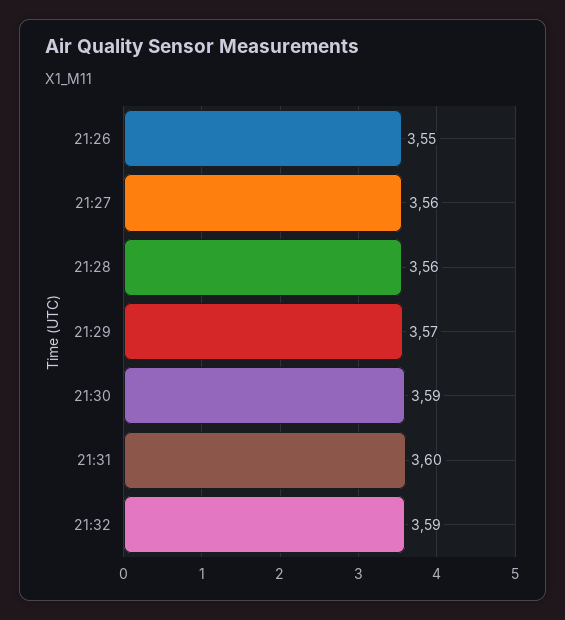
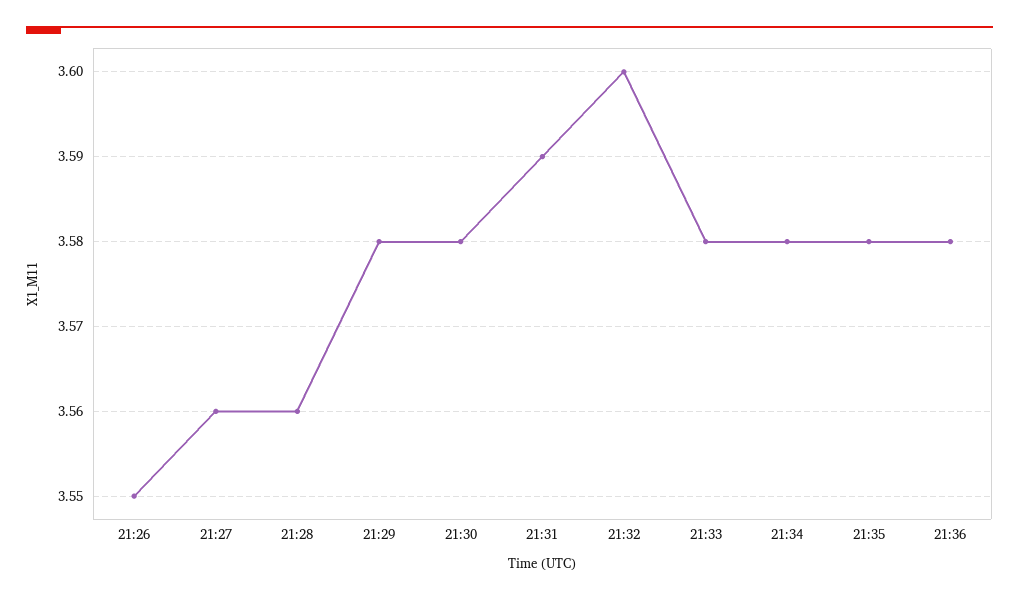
21:29: 3.57 -> 3.58
21:30: 3.59 -> 3.58
21:31: 3.6 -> 3.59
21:32: 3.59 -> 3.6
21:33: none -> 3.58
21:34: none -> 3.58
21:35: none -> 3.58
21:36: none -> 3.58

